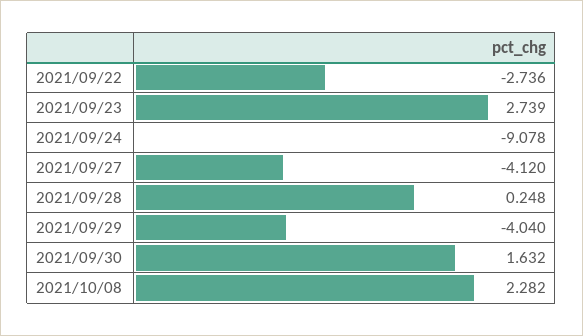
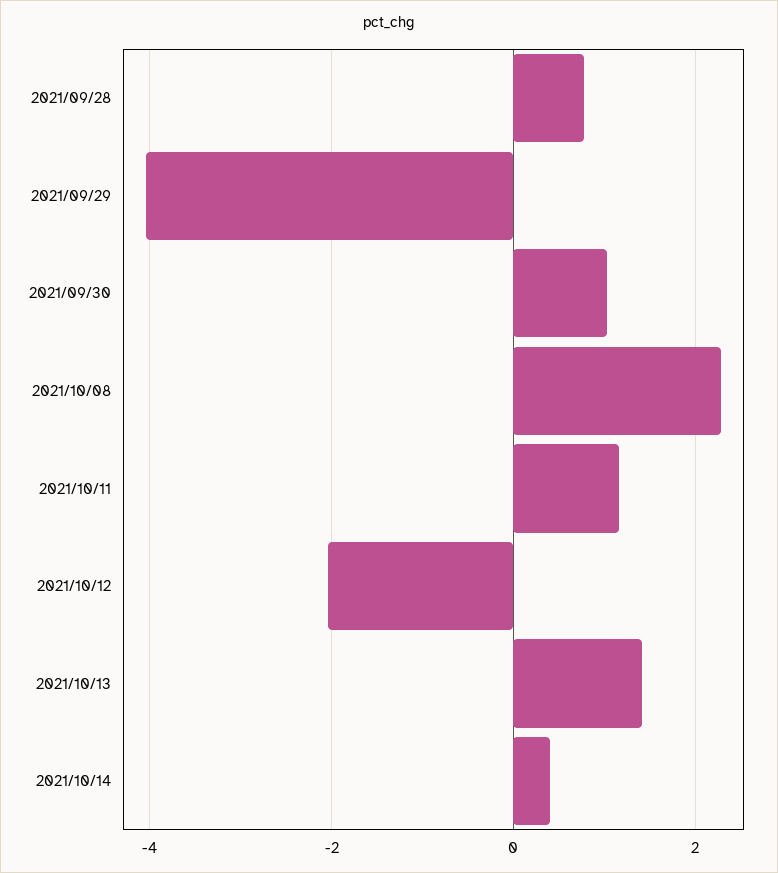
2021/09/22: -2.736 -> none
2021/09/23: 2.739 -> none
2021/09/24: -9.078 -> none
2021/09/27: -4.12 -> none
2021/09/28: 0.248 -> 0.8
2021/09/30: 1.632 -> 1
2021/10/11: none -> 1.2
2021/10/12: none -> -2
2021/10/13: none -> 1.4
2021/10/14: none -> 0.4

